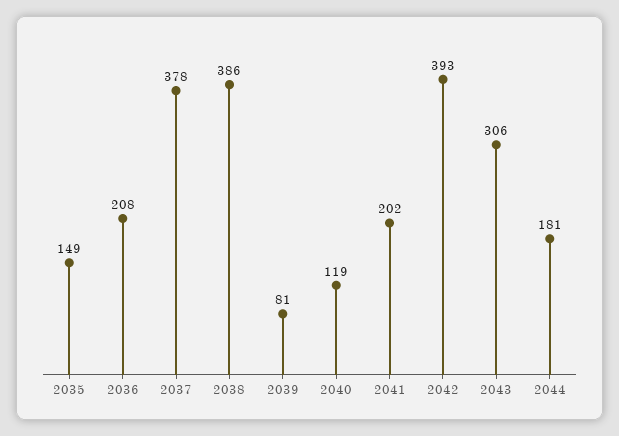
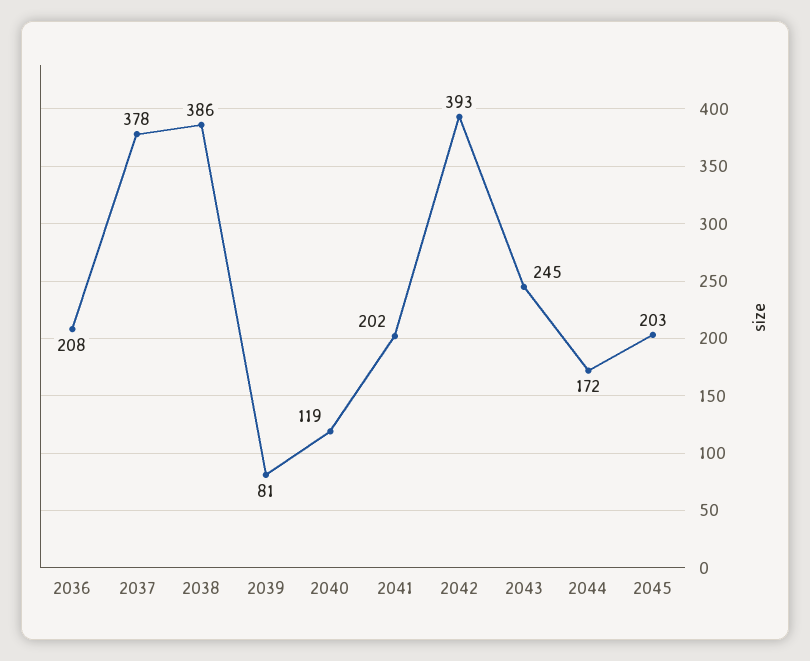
2035: 149 -> none
2043: 306 -> 245
2044: 181 -> 172
2045: none -> 203

